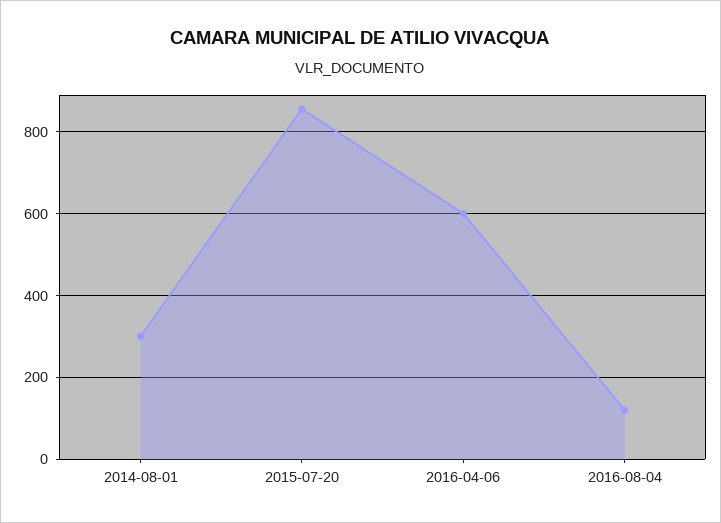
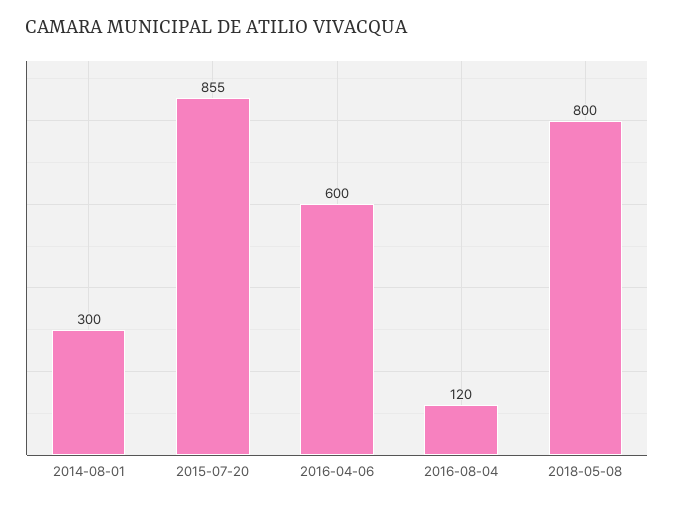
2018-05-08: none -> 800

